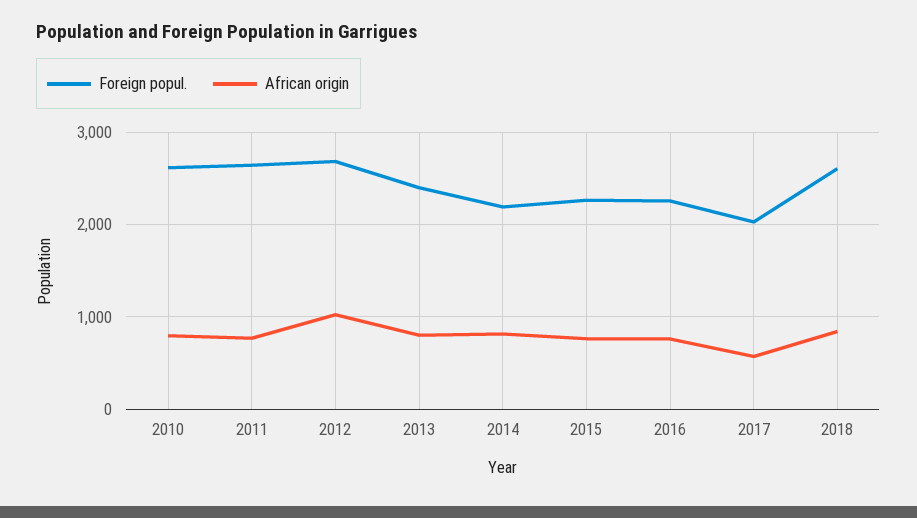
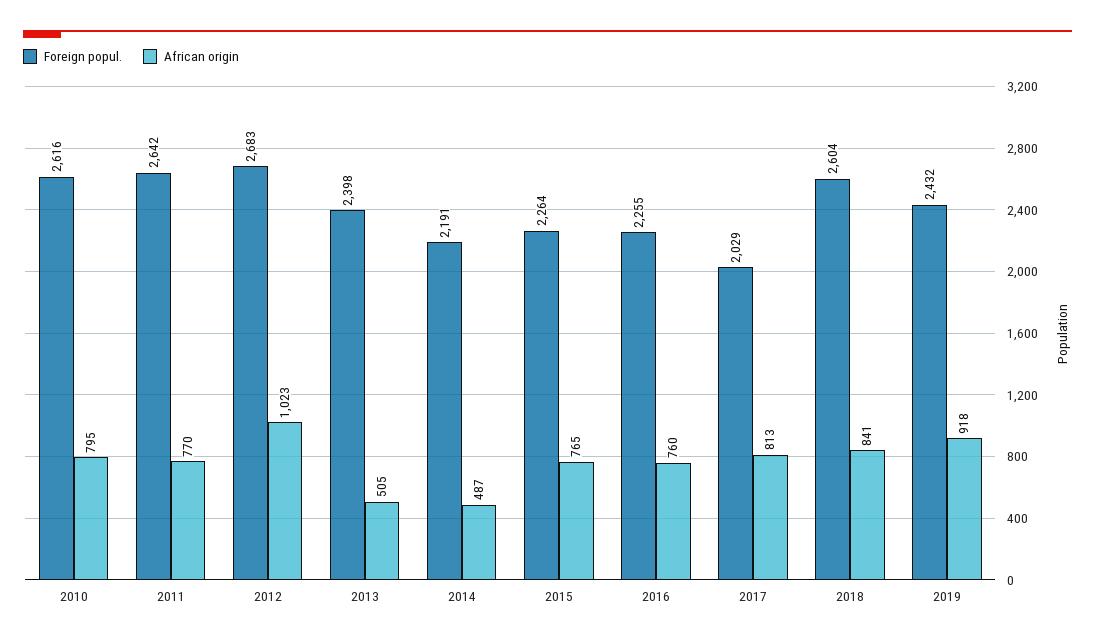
African origin, 2013: 800 -> 505
African origin, 2014: 800 -> 487
African origin, 2017: 600 -> 813
Foreign popul., 2019: none -> 2432
African origin, 2019: none -> 918

